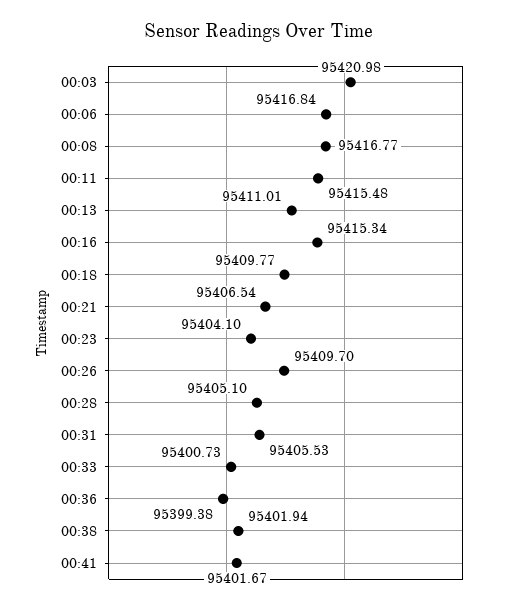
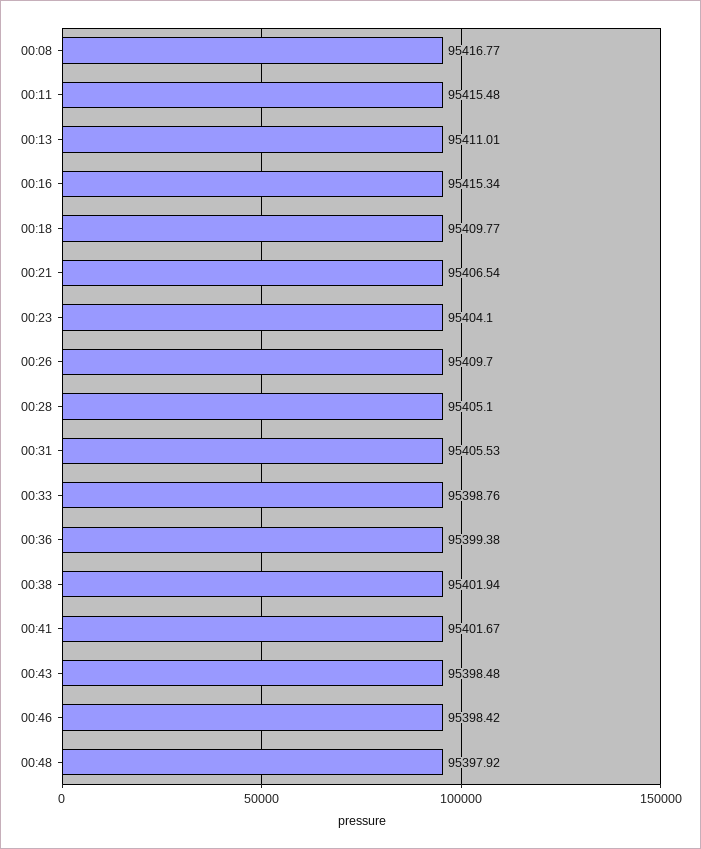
00:03: 95420.98 -> none
00:06: 95416.84 -> none
00:33: 95400.73 -> 95398.76
00:43: none -> 95398.48
00:46: none -> 95398.42
00:48: none -> 95397.92

